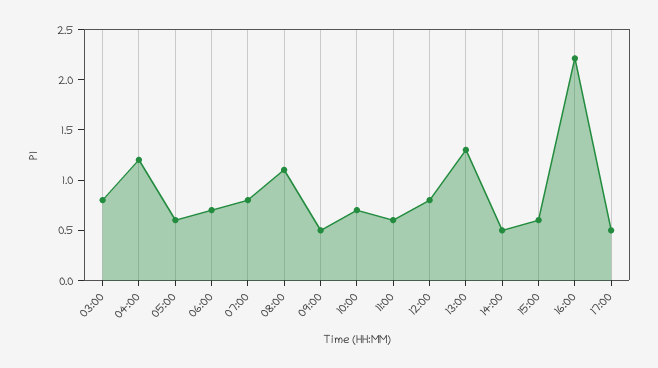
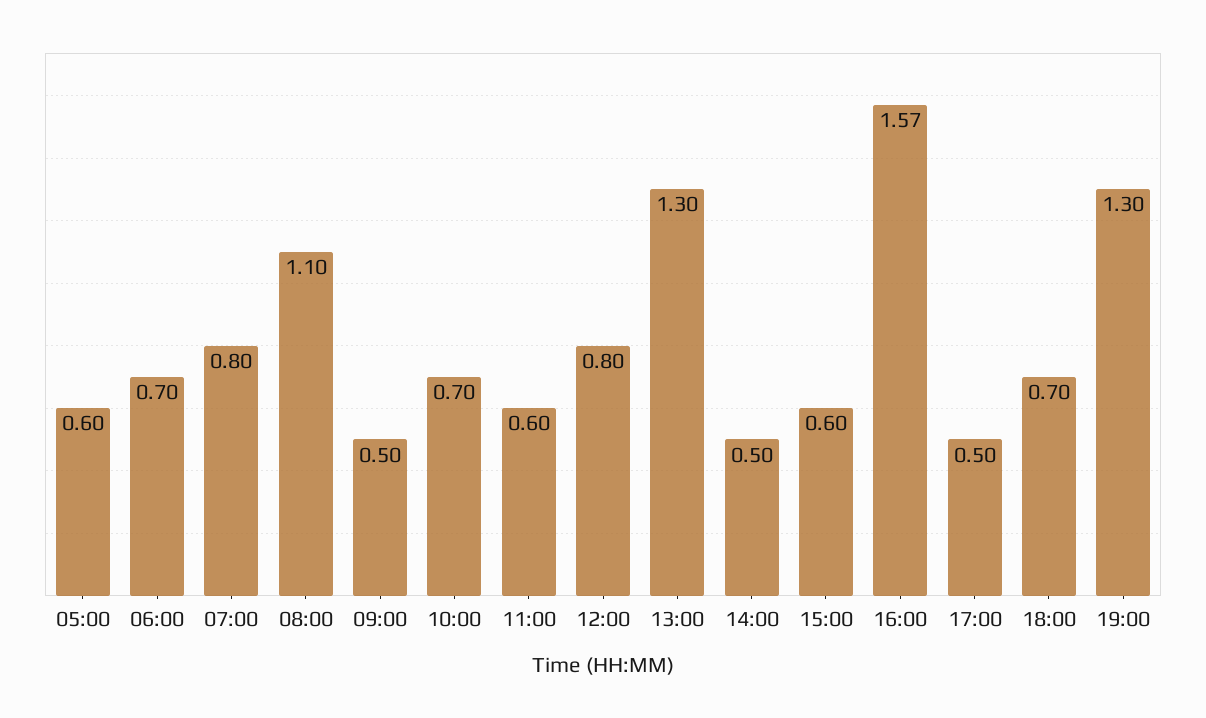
03:00: 0.8 -> none
04:00: 1.2 -> none
16:00: 2.2 -> 1.57
18:00: none -> 0.7
19:00: none -> 1.3

